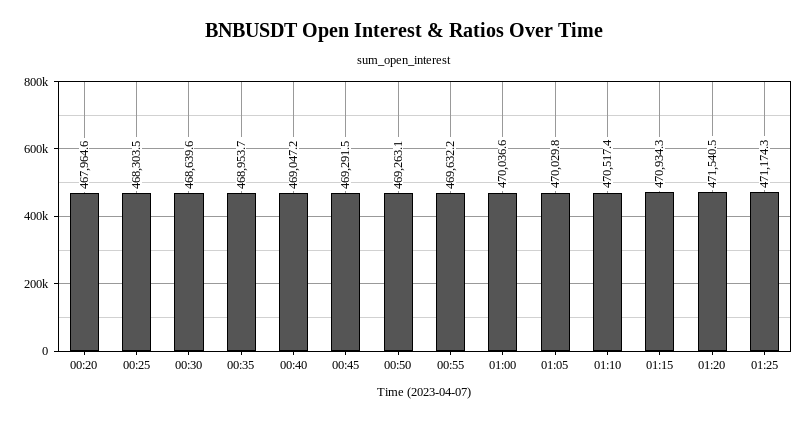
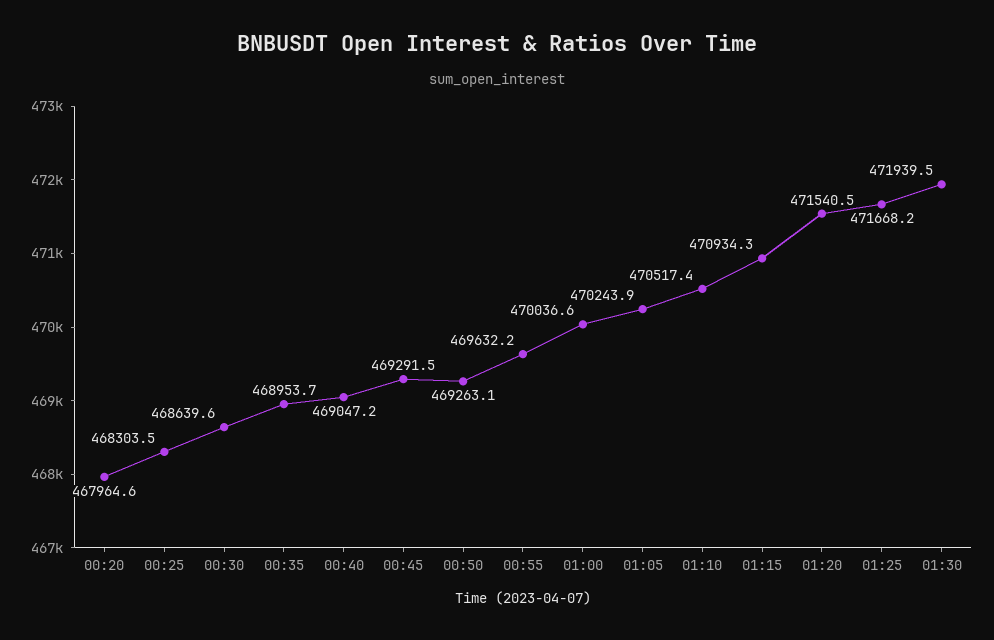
01:05: 470029.8 -> 470243.9
01:25: 471174.3 -> 471668.2
01:30: none -> 471939.5

